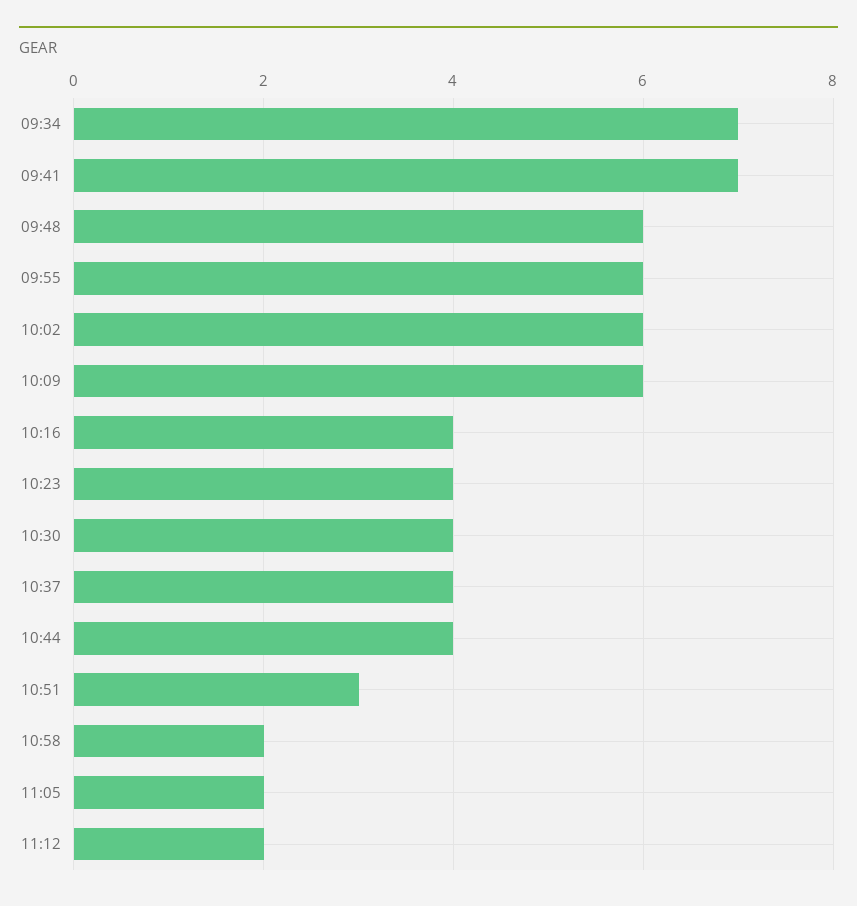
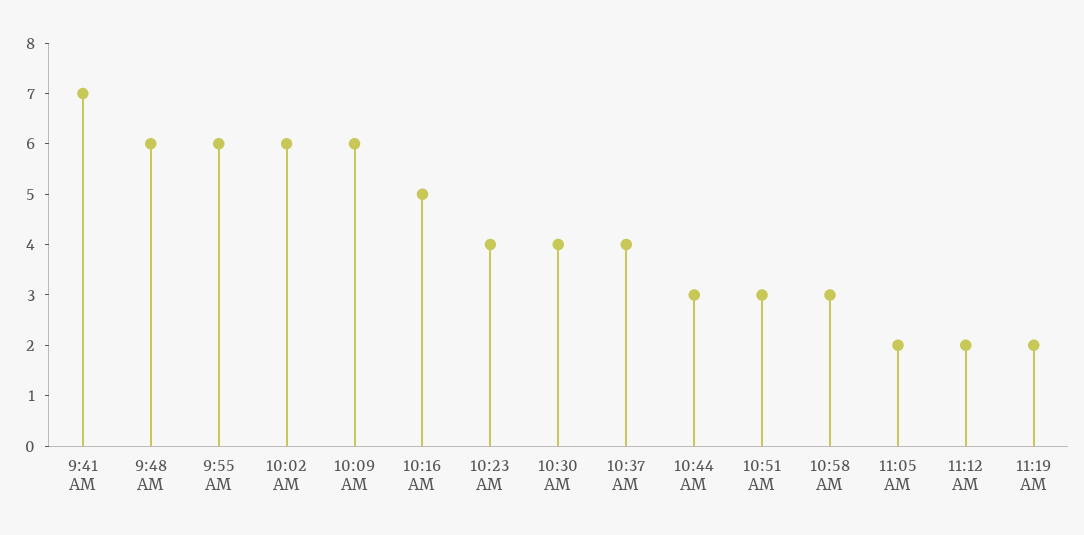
09:34: 7 -> none
10:16: 4 -> 5
10:44: 4 -> 3
10:58: 2 -> 3
11:19 AM: none -> 2

